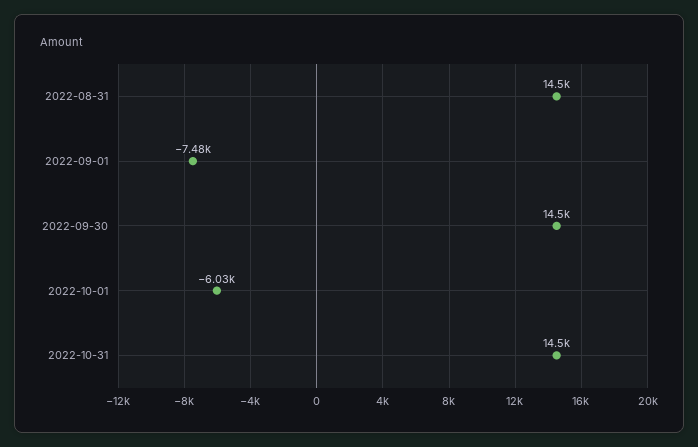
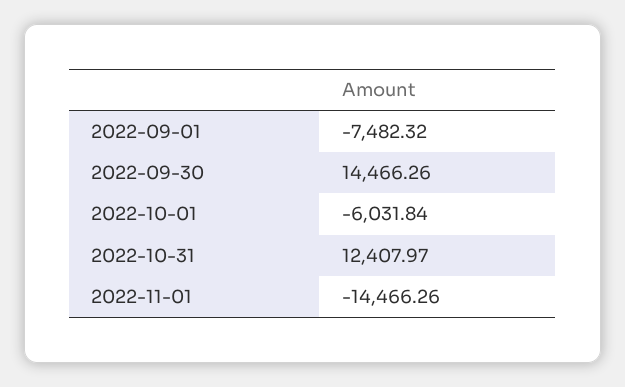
2022-08-31: 14500 -> none
2022-10-31: 14500 -> 12407.97
2022-11-01: none -> -14466.26

